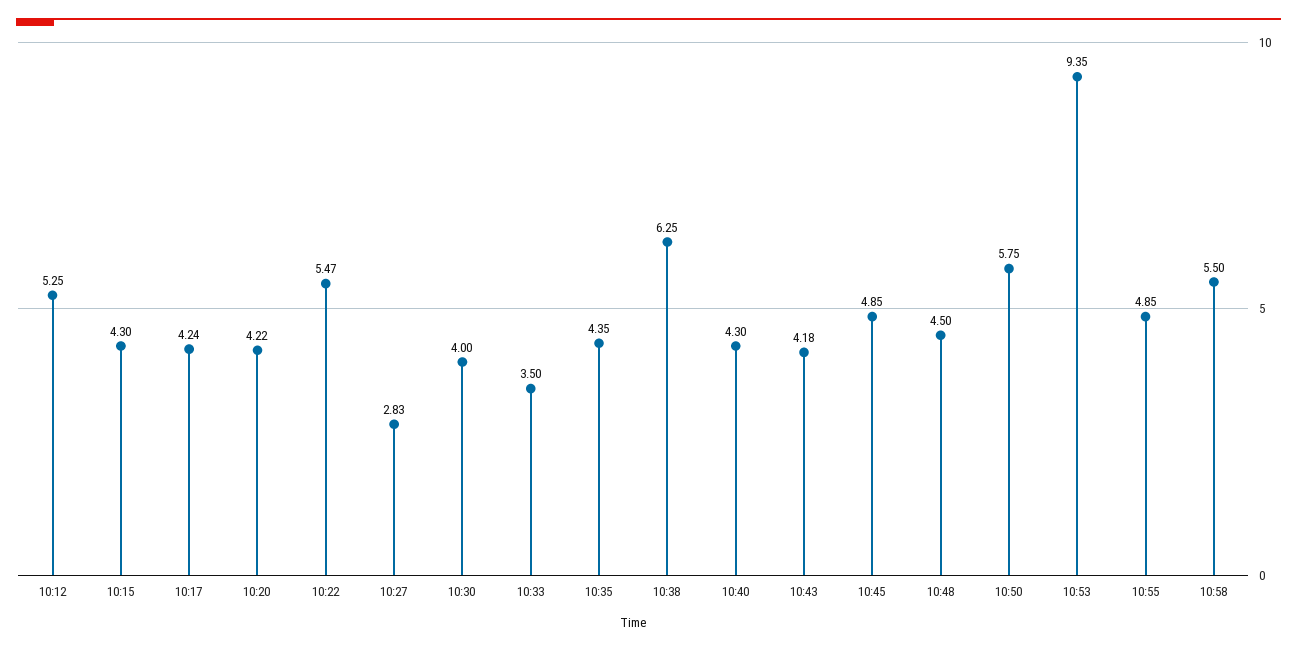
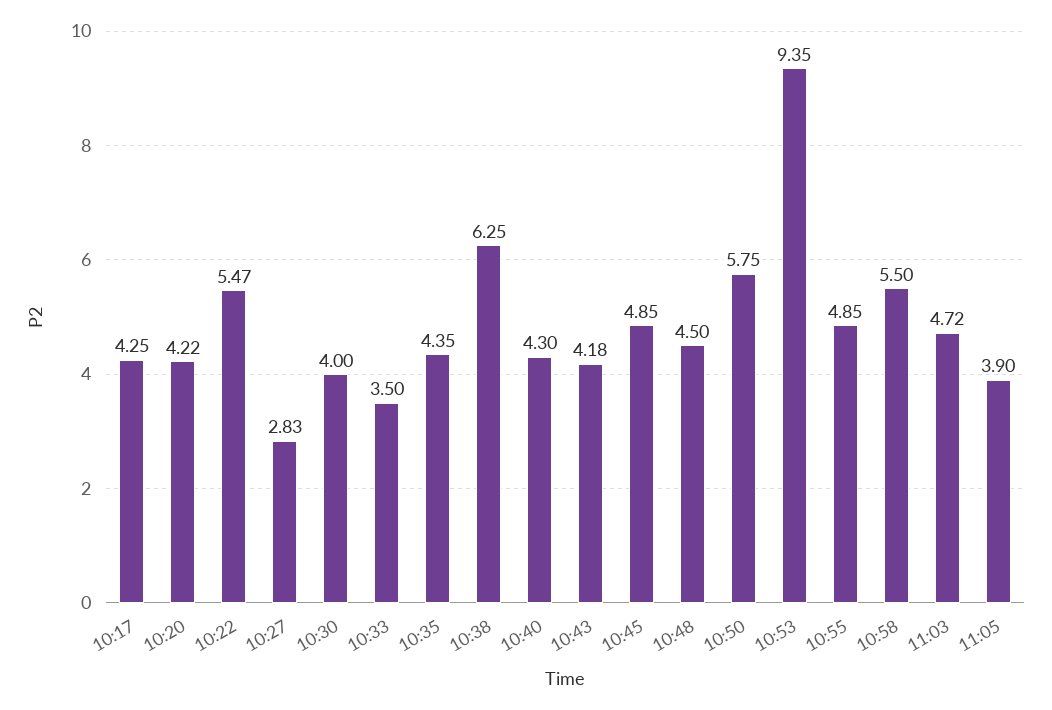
10:12: 5.25 -> none
10:15: 4.3 -> none
10:17: 4.24 -> 4.25
11:03: none -> 4.72
11:05: none -> 3.9

